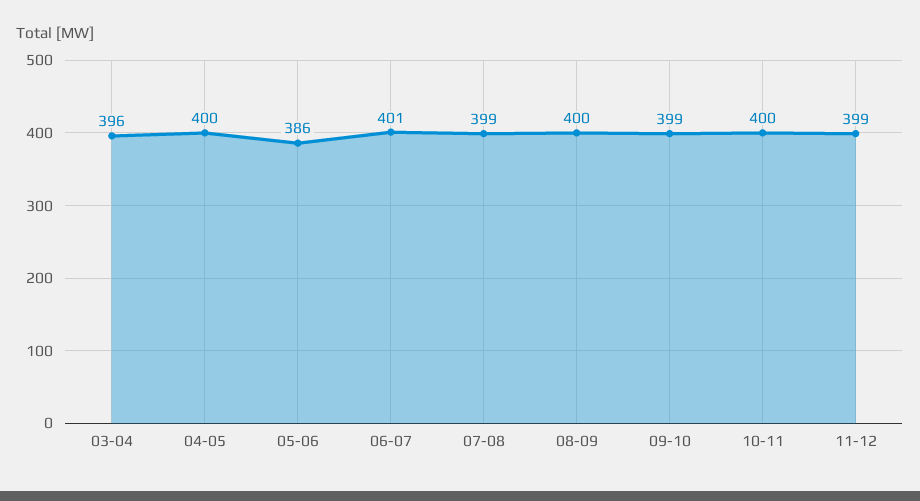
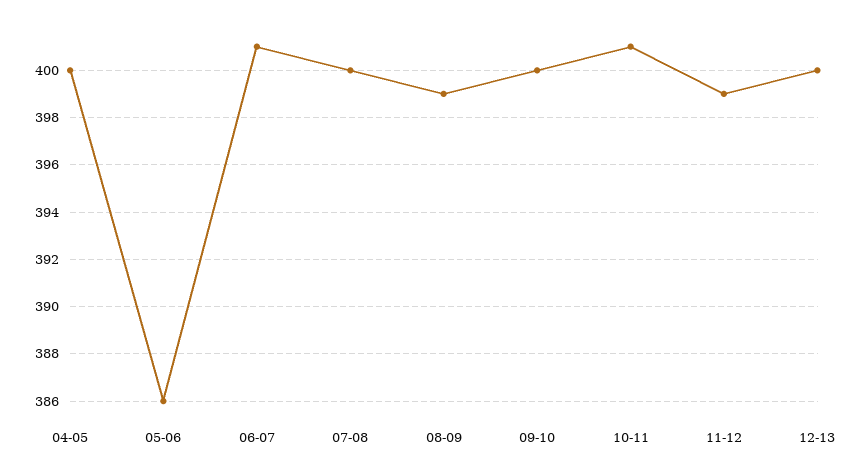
03-04: 396 -> none
07-08: 399 -> 400
08-09: 400 -> 399
09-10: 399 -> 400
10-11: 400 -> 401
12-13: none -> 400

